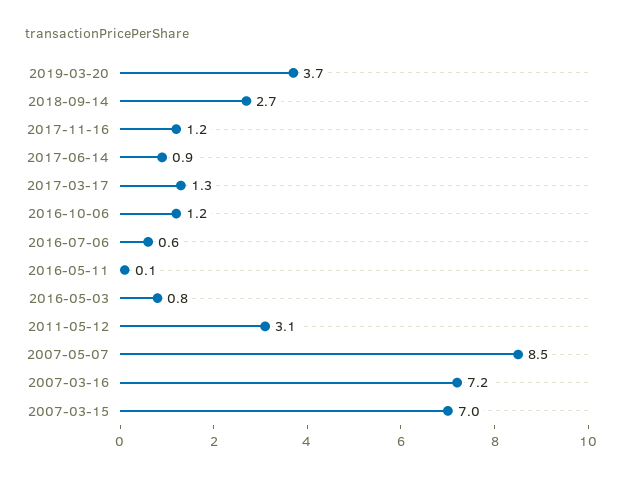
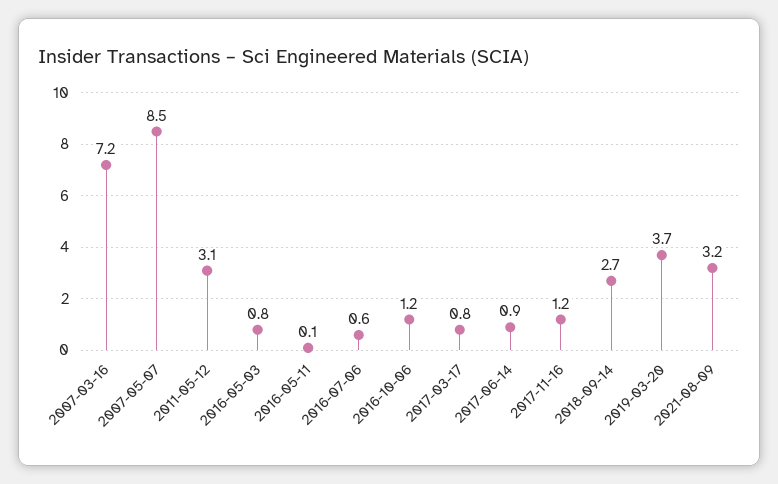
2017-03-17: 1.3 -> 0.8
2007-03-15: 7 -> none
2021-08-09: none -> 3.2

